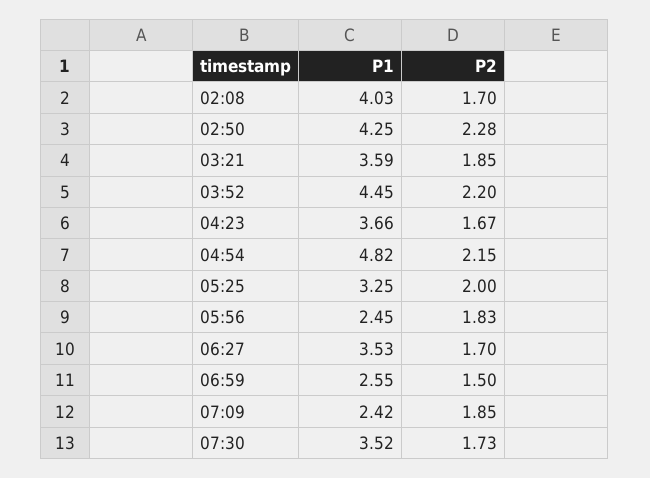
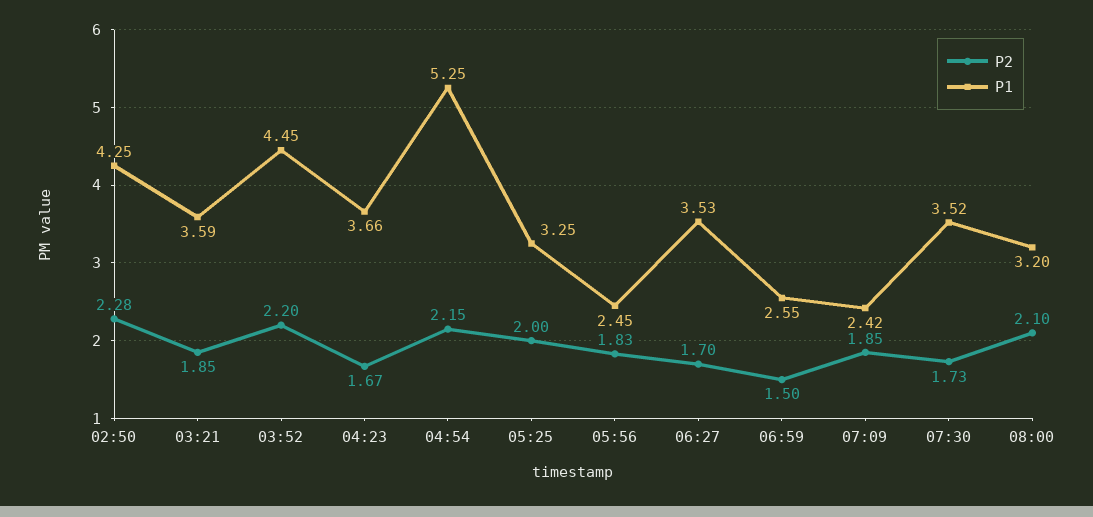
P1, 02:08: 4.03 -> none
P2, 02:08: 1.7 -> none
P1, 04:54: 4.82 -> 5.25
P2, 08:00: none -> 2.1
P1, 08:00: none -> 3.2

